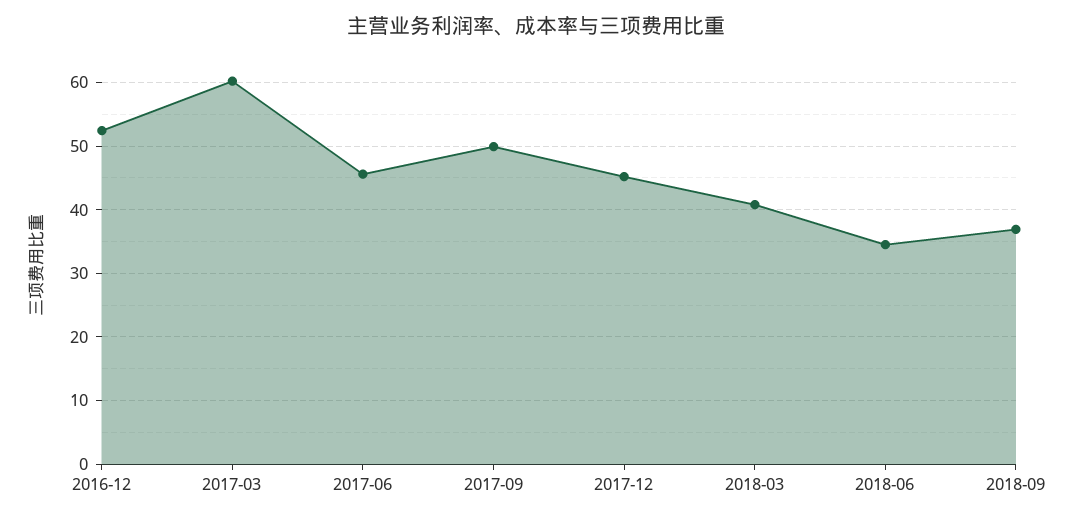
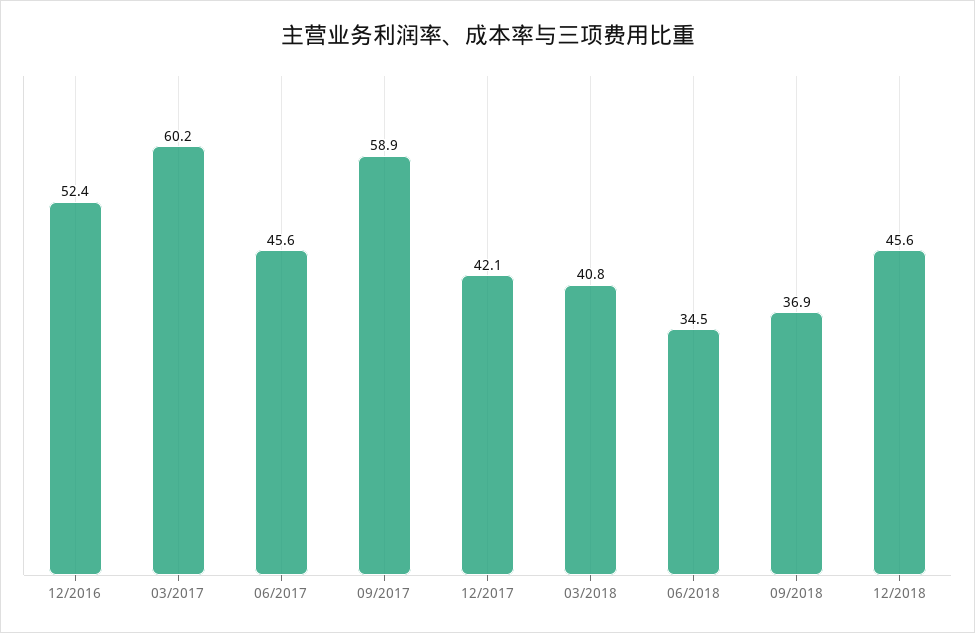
2017-09: 50 -> 58.9
2017-12: 45 -> 42.1
12/2018: none -> 45.6

